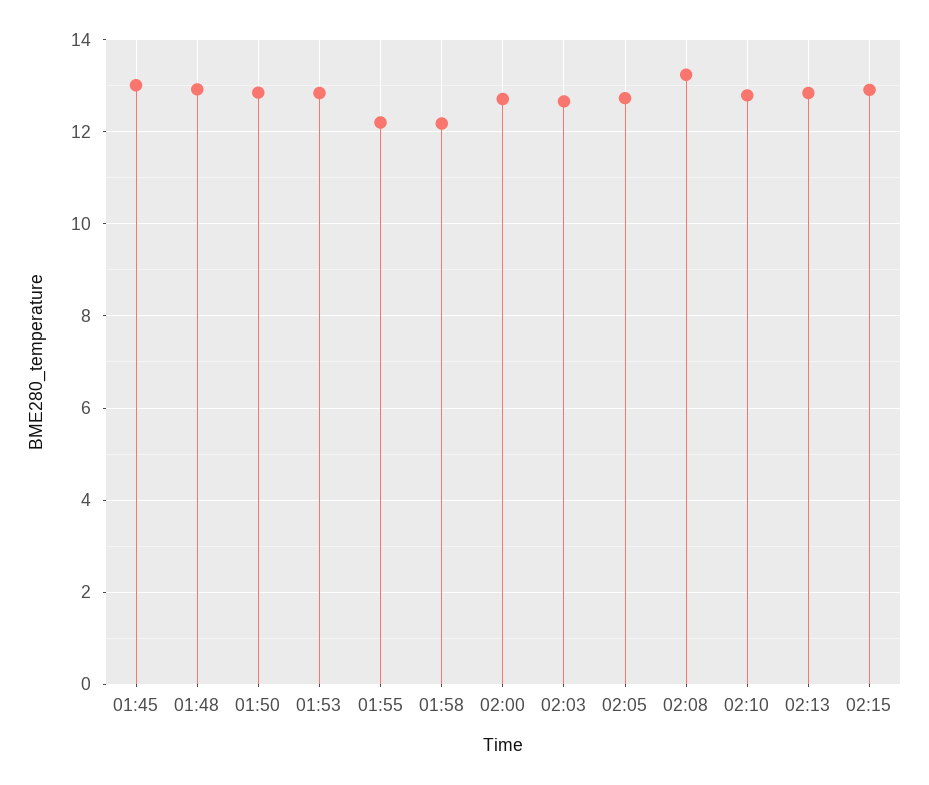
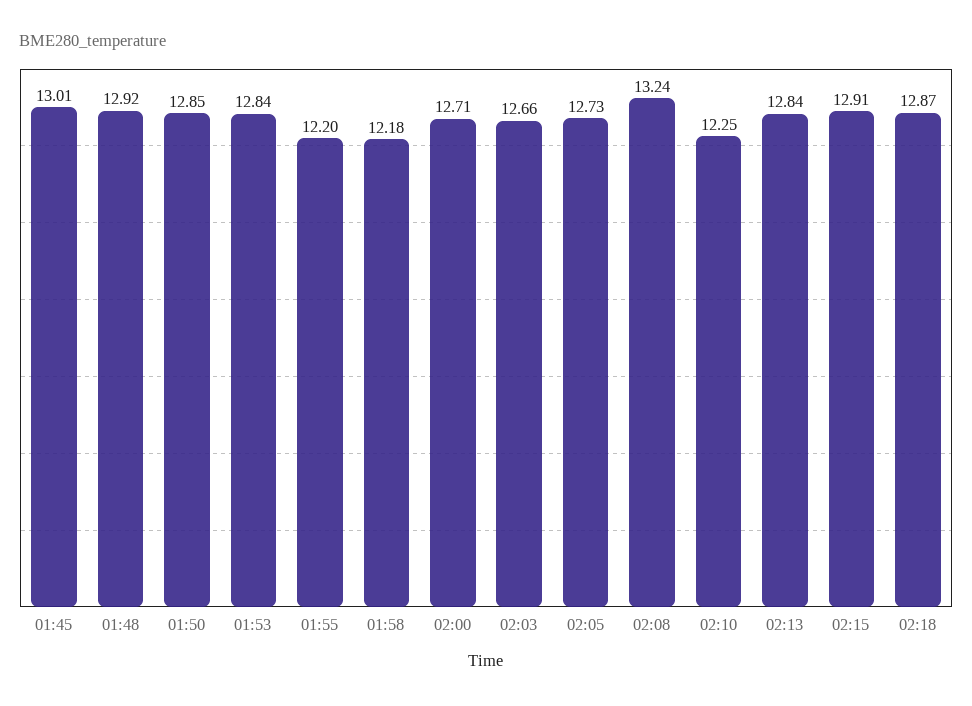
02:10: 12.8 -> 12.25
02:18: none -> 12.87

